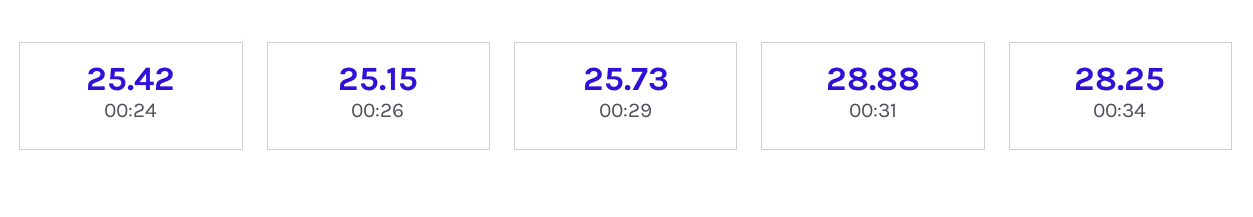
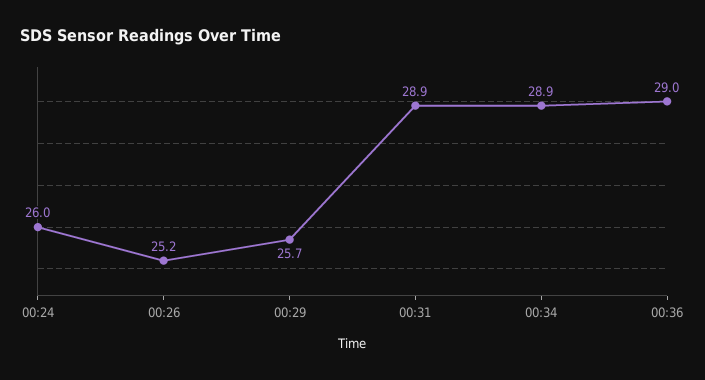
00:24: 25.42 -> 26
00:34: 28.25 -> 28.9
00:36: none -> 29

